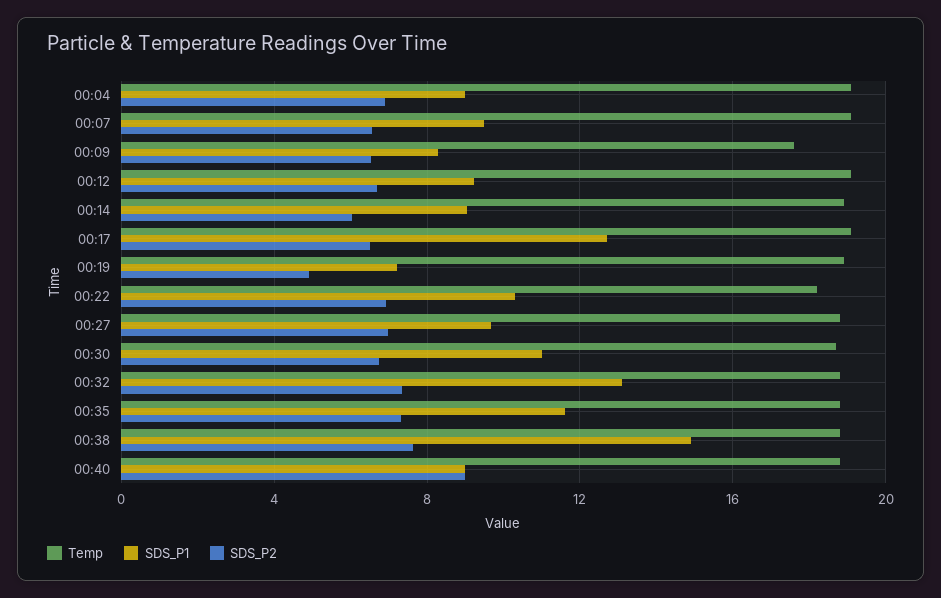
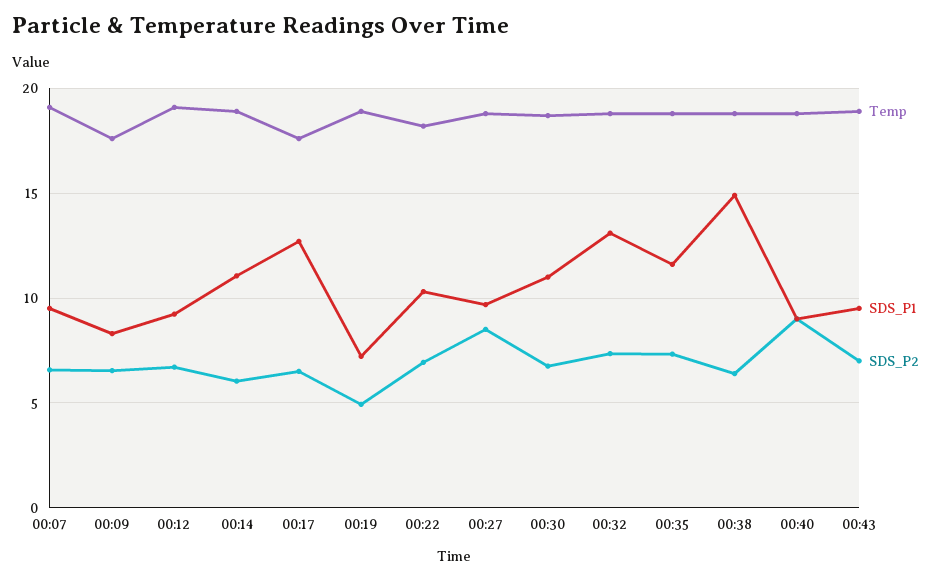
Temp, 00:04: 19 -> none
SDS_P1, 00:04: 9 -> none
SDS_P2, 00:04: 7 -> none
SDS_P1, 00:14: 9 -> 11
Temp, 00:17: 19 -> 17.5
SDS_P2, 00:27: 7 -> 8.5
SDS_P2, 00:38: 7.5 -> 6.5
Temp, 00:43: none -> 19
SDS_P1, 00:43: none -> 9.5
SDS_P2, 00:43: none -> 7

